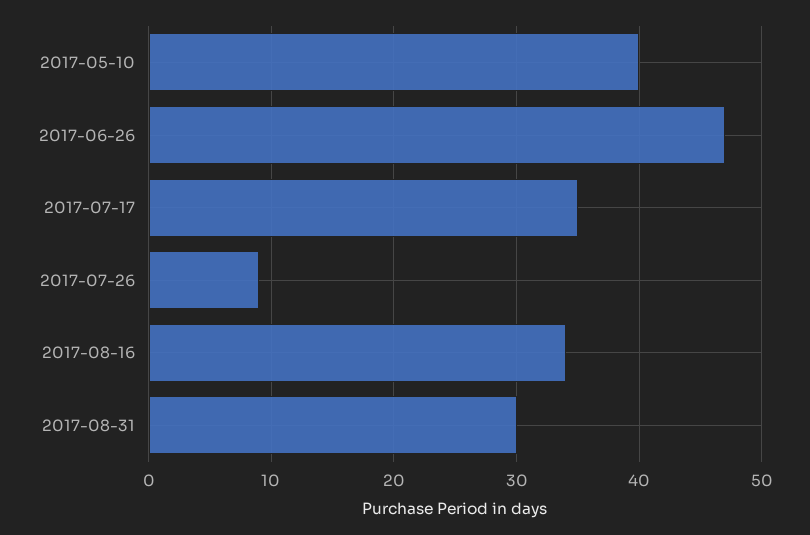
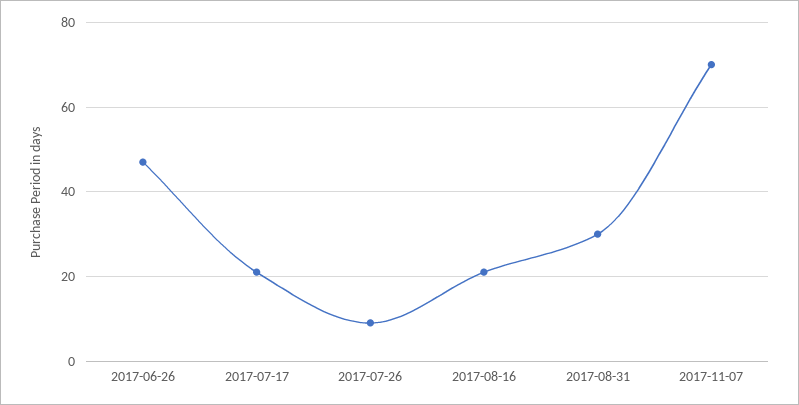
2017-05-10: 40 -> none
2017-07-17: 35 -> 20
2017-08-16: 34 -> 20
2017-11-07: none -> 70

